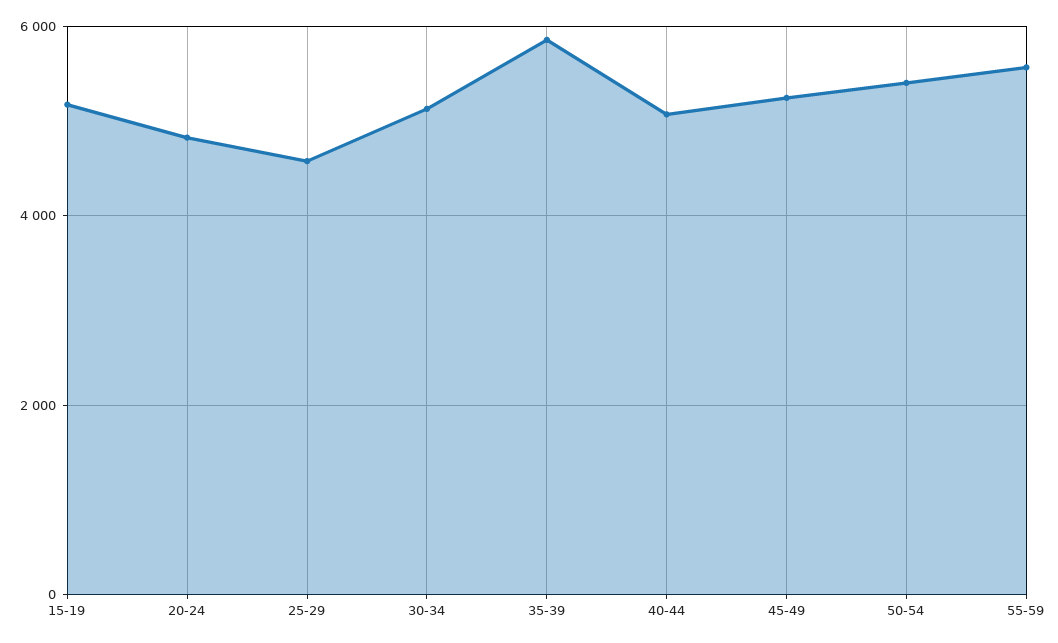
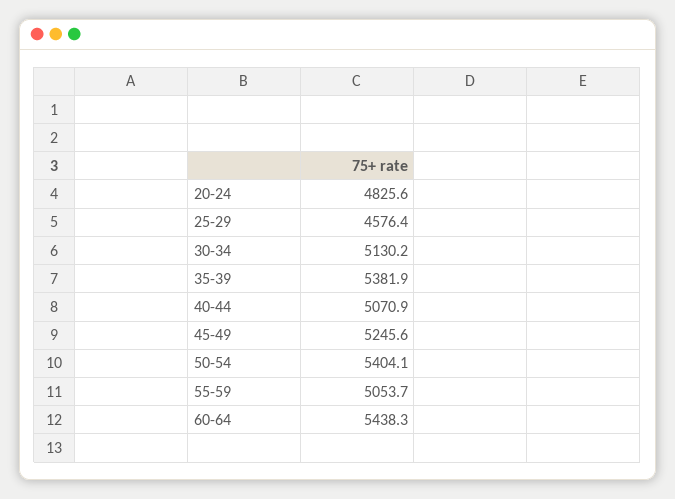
15-19: 5200 -> none
35-39: 5800 -> 5381.9
55-59: 5600 -> 5053.7
60-64: none -> 5438.3

